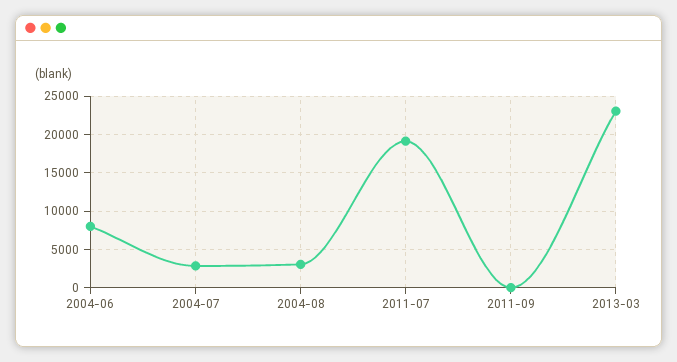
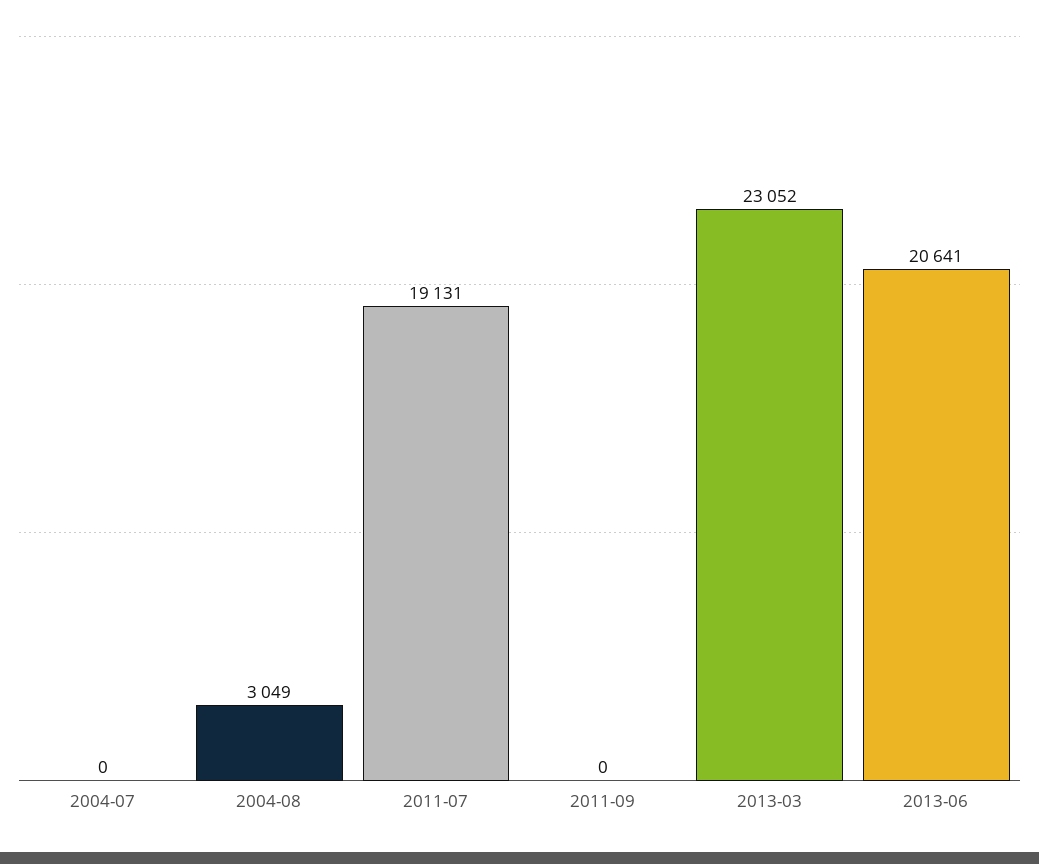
2004-06: 8000 -> none
2004-07: 3000 -> 0
2013-06: none -> 20641

